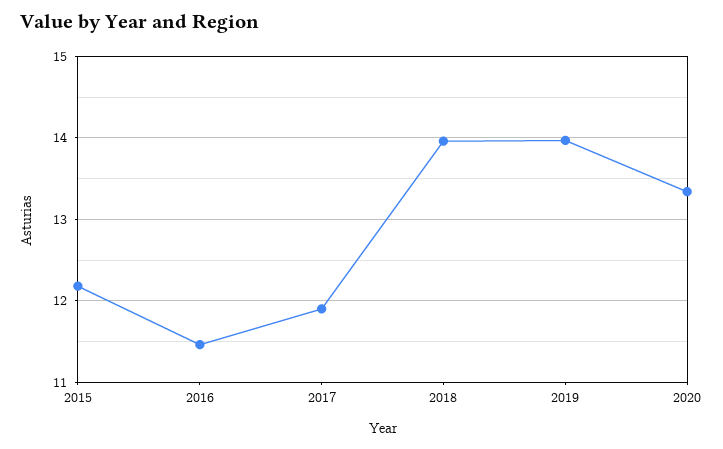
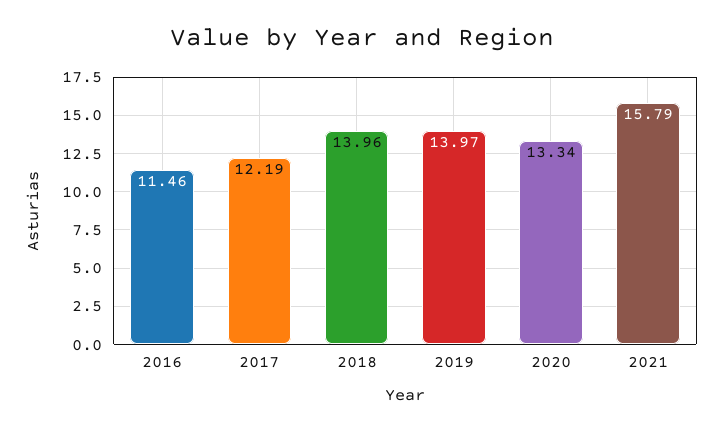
2015: 12.2 -> none
2017: 11.9 -> 12.19
2021: none -> 15.79

